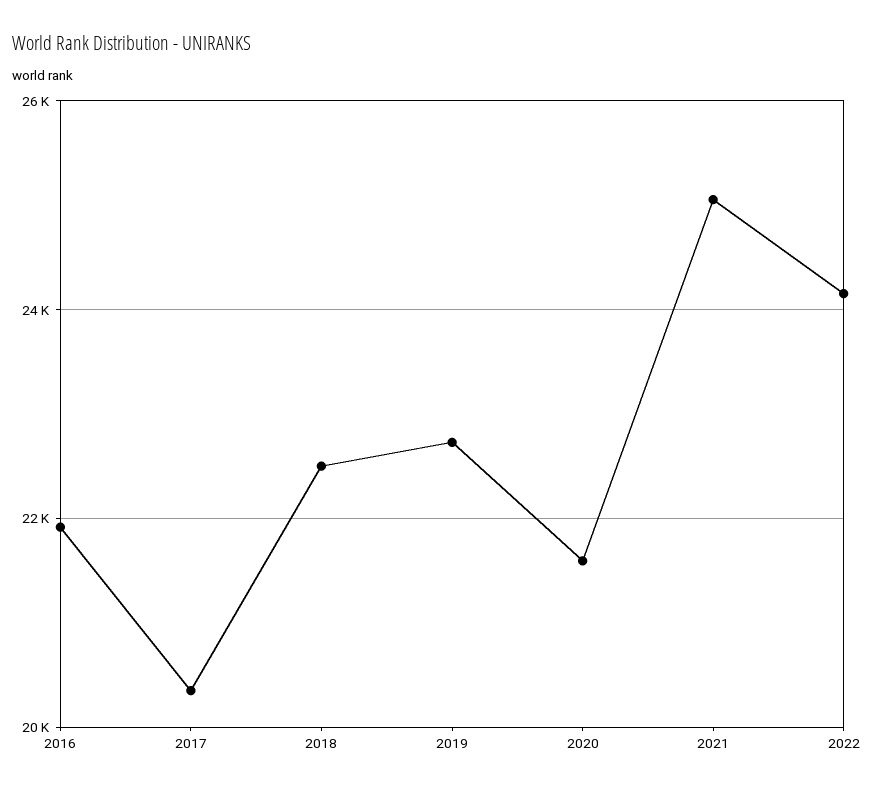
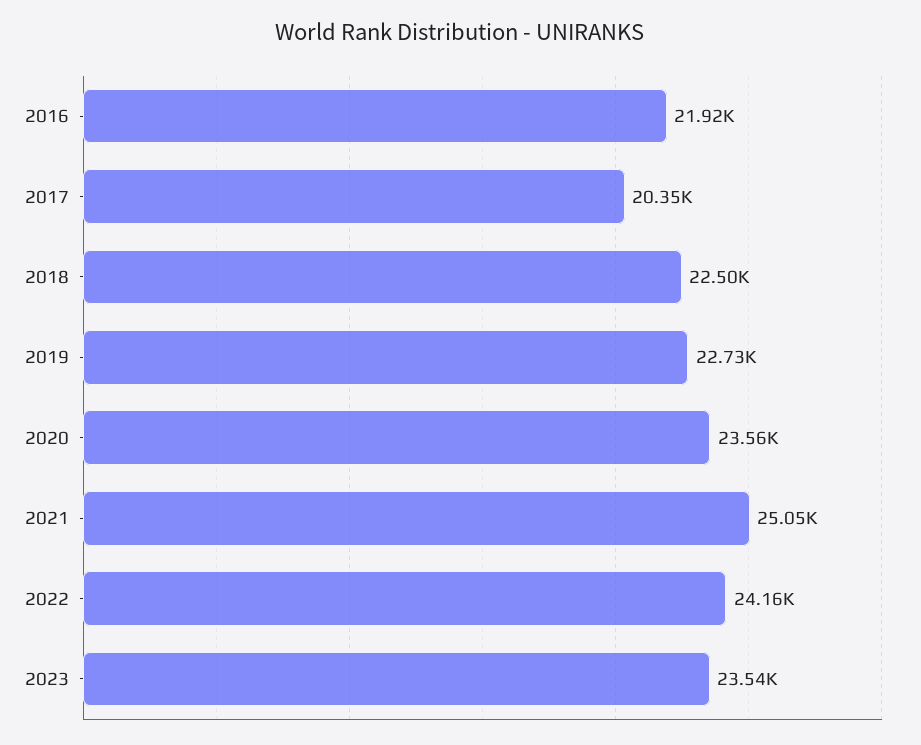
2020: 21600 -> 23560
2023: none -> 23540

